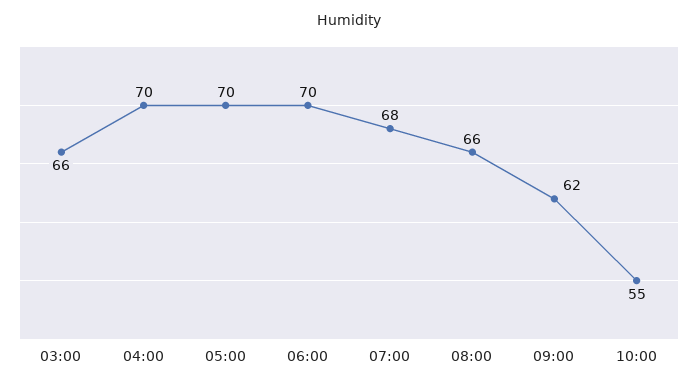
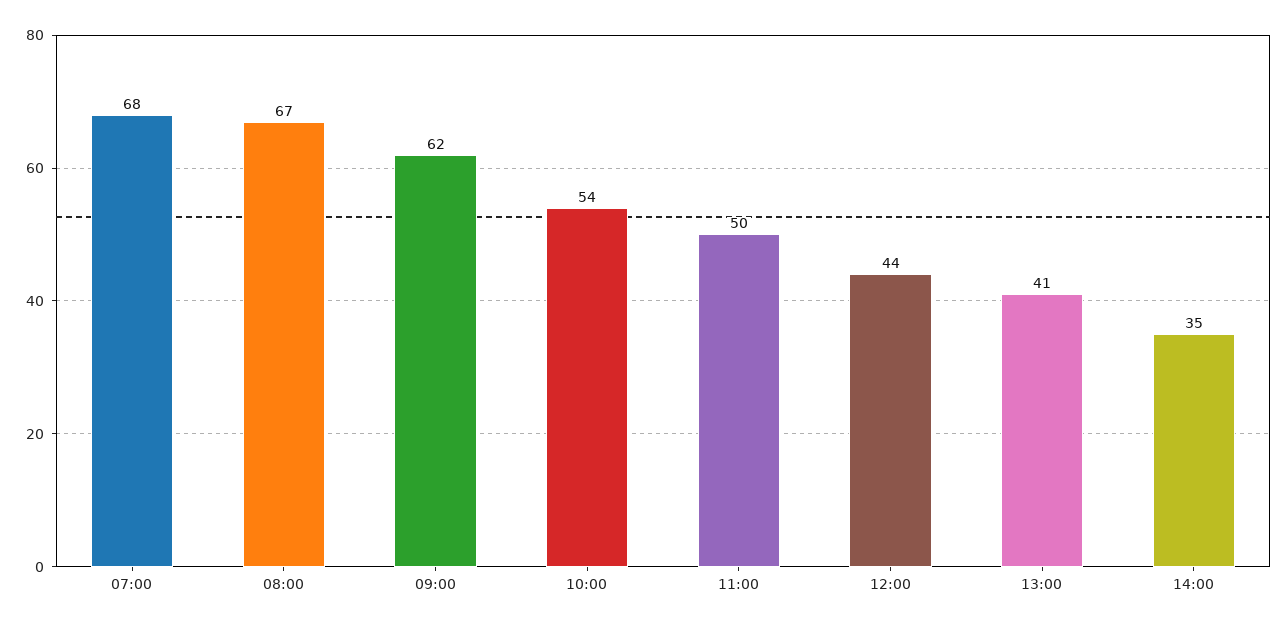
03:00: 66 -> none
04:00: 70 -> none
05:00: 70 -> none
06:00: 70 -> none
08:00: 66 -> 67
10:00: 55 -> 54
11:00: none -> 50
12:00: none -> 44
13:00: none -> 41
14:00: none -> 35

